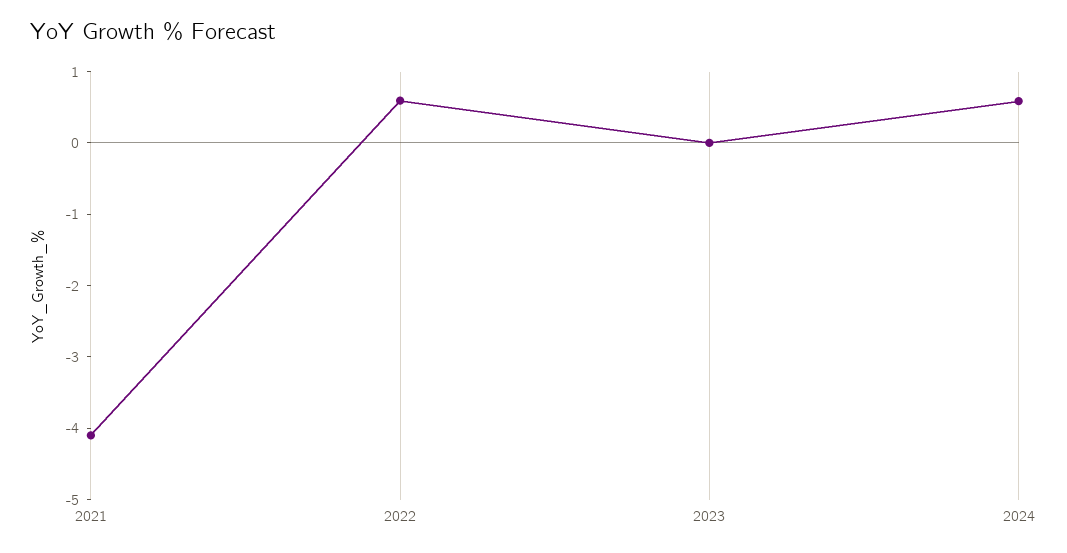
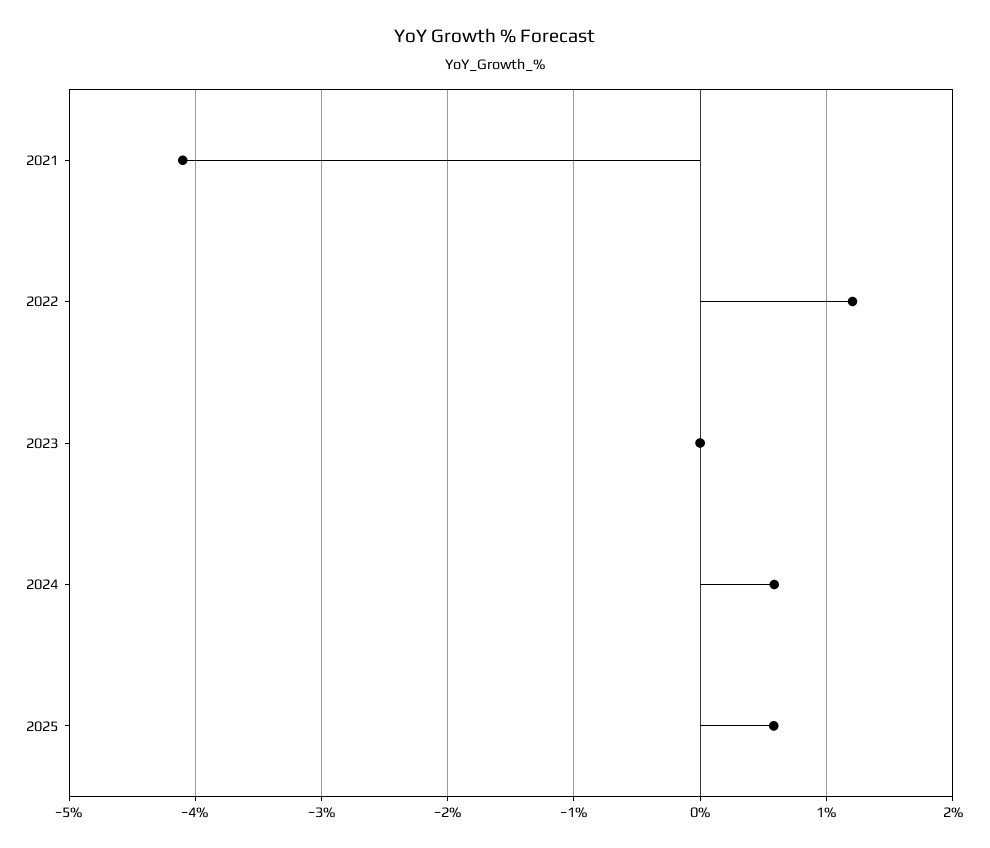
2022: 0.6 -> 1.2
2025: none -> 0.6

